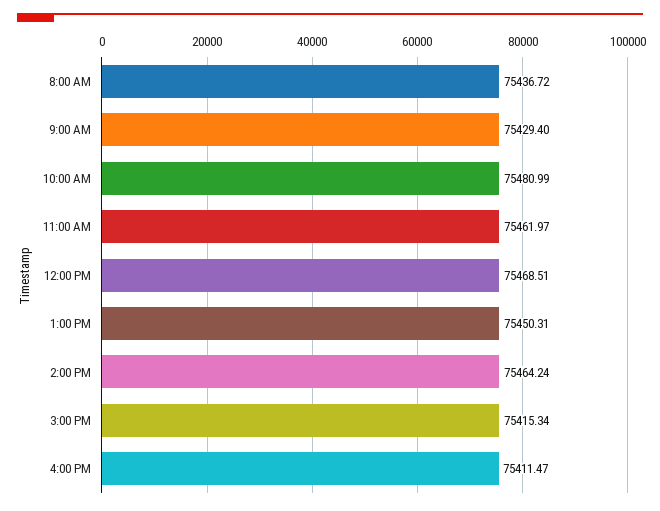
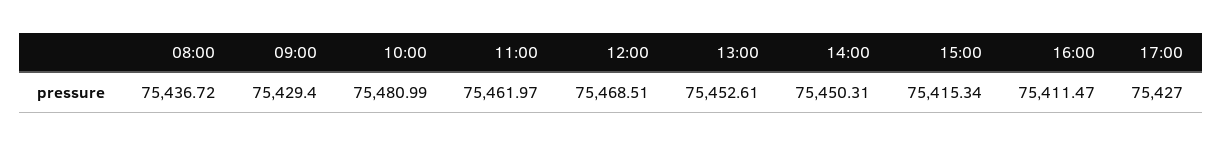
1:00 PM: 75450.31 -> 75452.61
2:00 PM: 75464.24 -> 75450.31
17:00: none -> 75427

